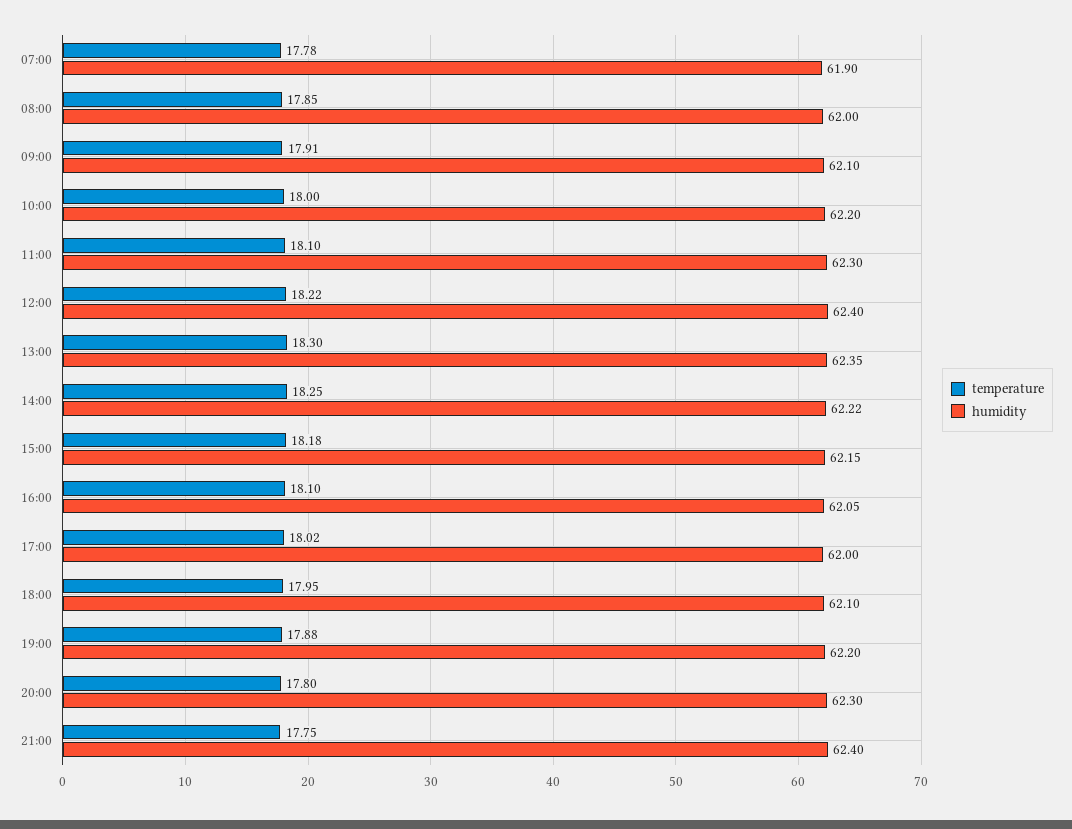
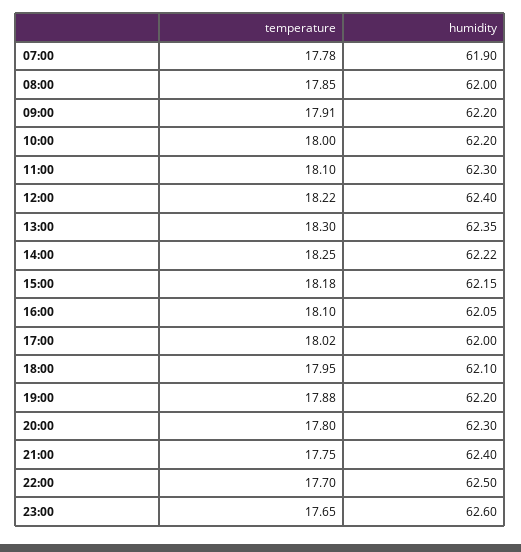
humidity, 09:00: 62.1 -> 62.2
temperature, 22:00: none -> 17.7
humidity, 22:00: none -> 62.5
temperature, 23:00: none -> 17.65
humidity, 23:00: none -> 62.6

